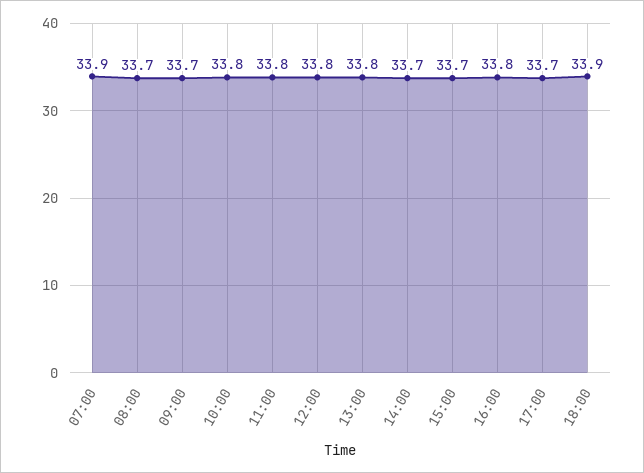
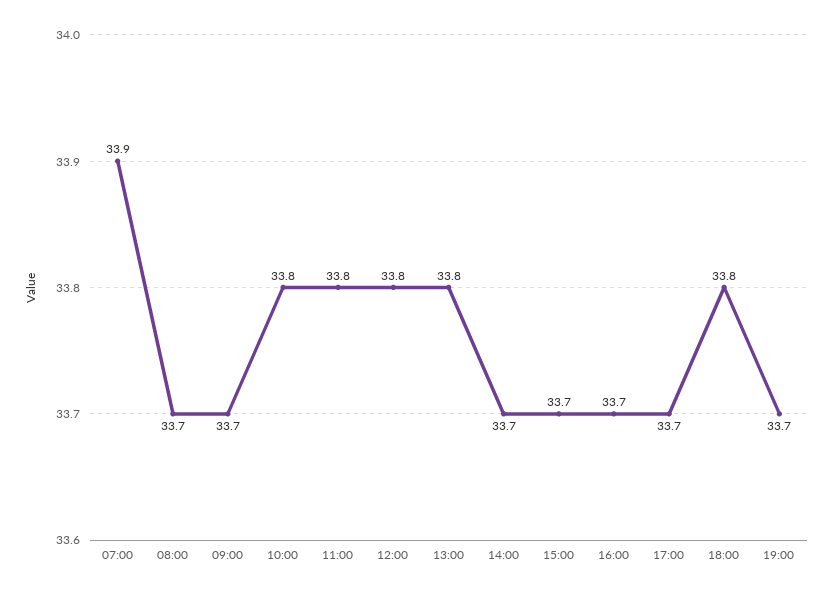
16:00: 33.8 -> 33.7
18:00: 33.9 -> 33.8
19:00: none -> 33.7

